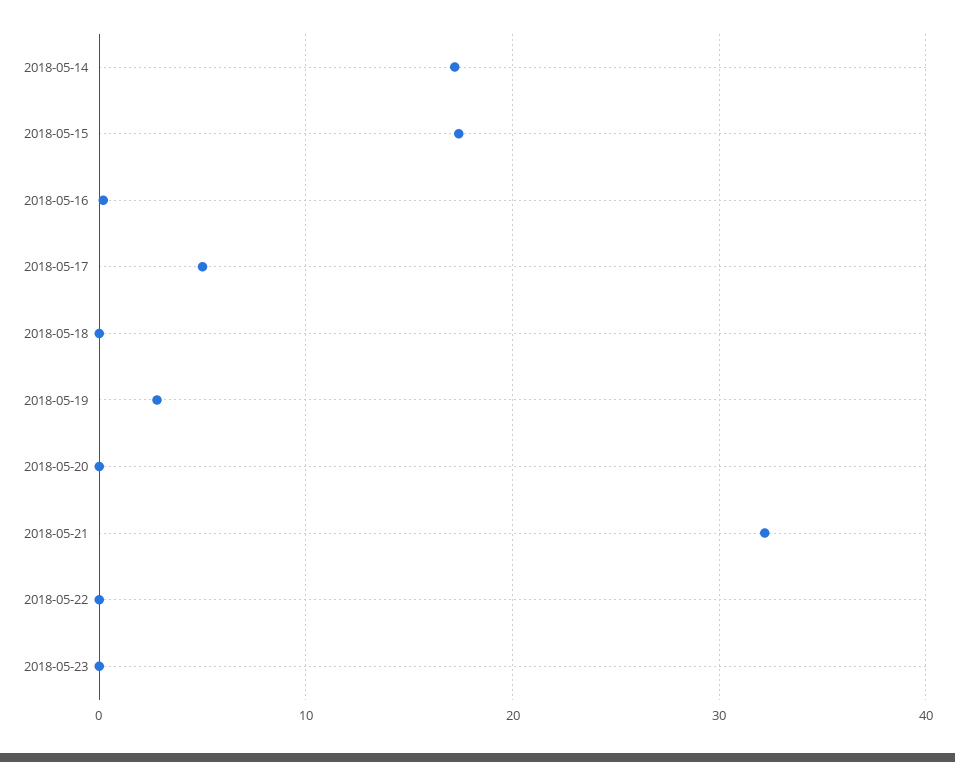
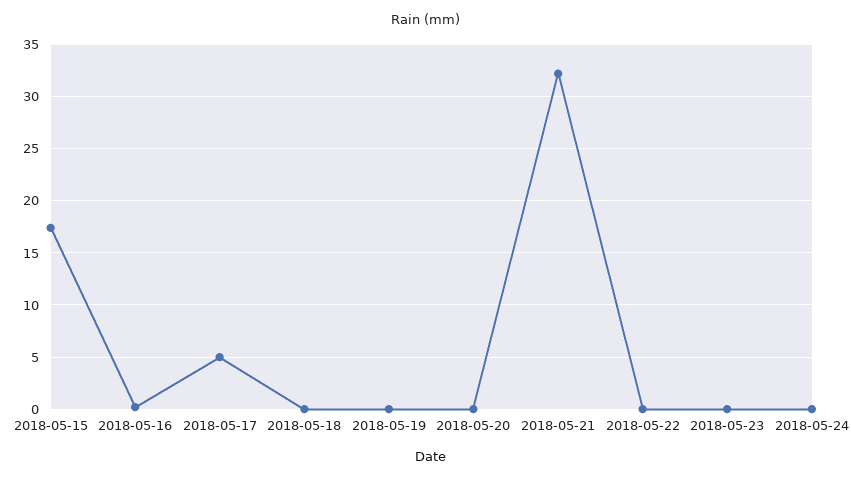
2018-05-14: 17 -> none
2018-05-19: 3 -> 0
2018-05-24: none -> 0

